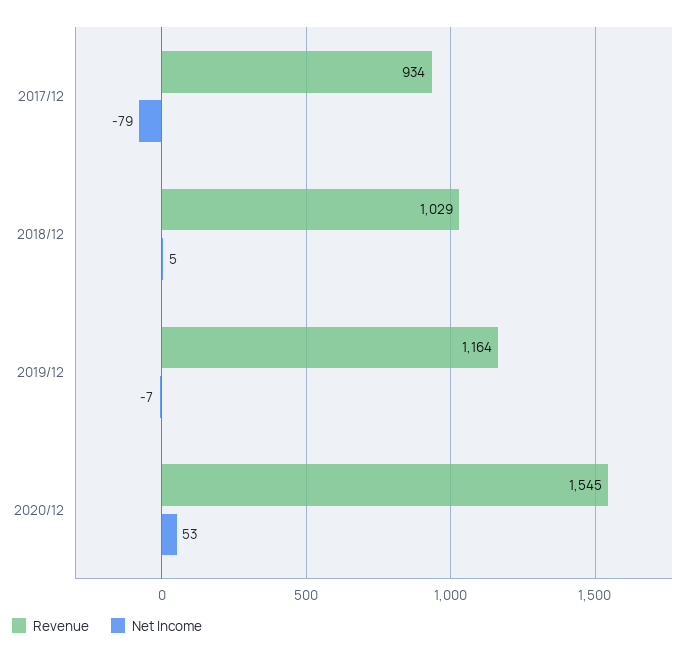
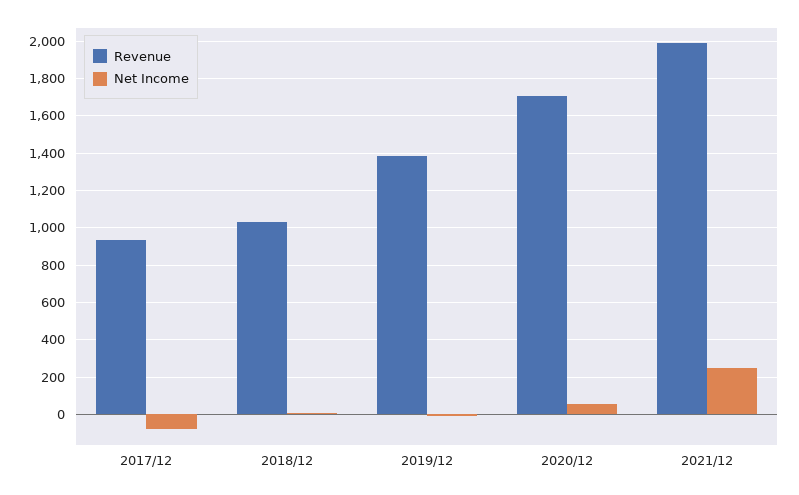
Revenue, 2019/12: 1164 -> 1400
Revenue, 2020/12: 1545 -> 1700
Revenue, 2021/12: none -> 2000
Net Income, 2021/12: none -> 250

